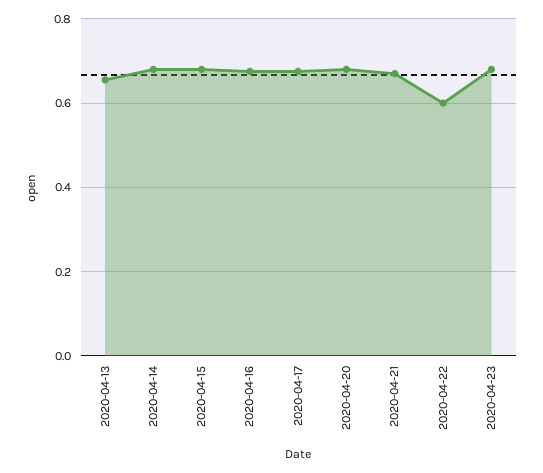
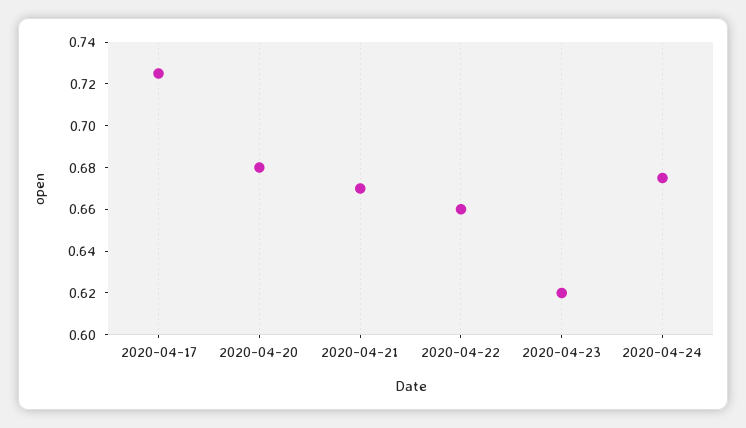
2020-04-13: 0.66 -> none
2020-04-14: 0.68 -> none
2020-04-15: 0.68 -> none
2020-04-16: 0.68 -> none
2020-04-17: 0.68 -> 0.725
2020-04-22: 0.6 -> 0.66
2020-04-23: 0.68 -> 0.62
2020-04-24: none -> 0.675

